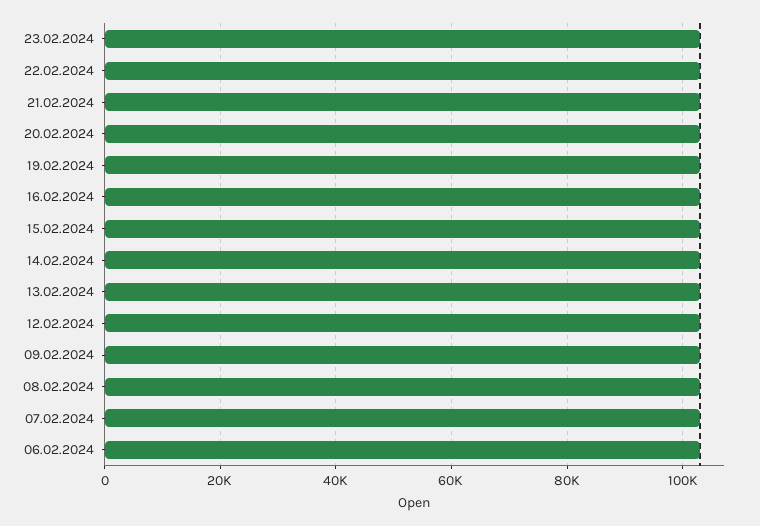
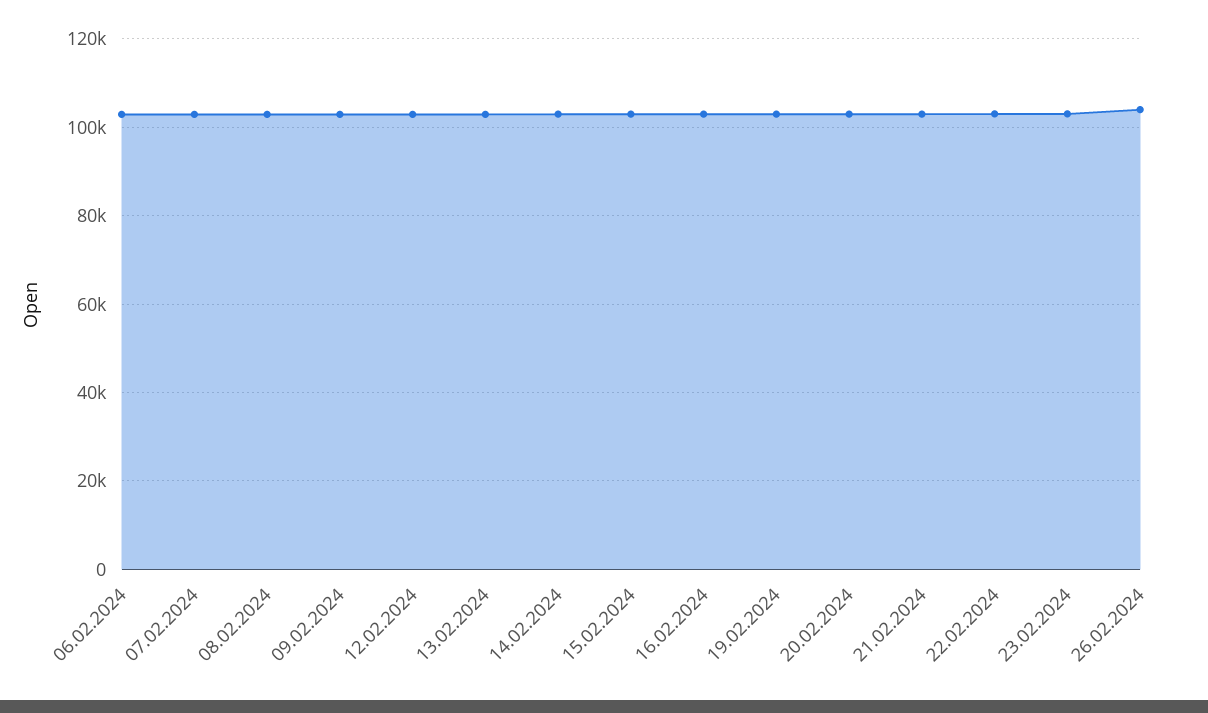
26.02.2024: none -> 104000

